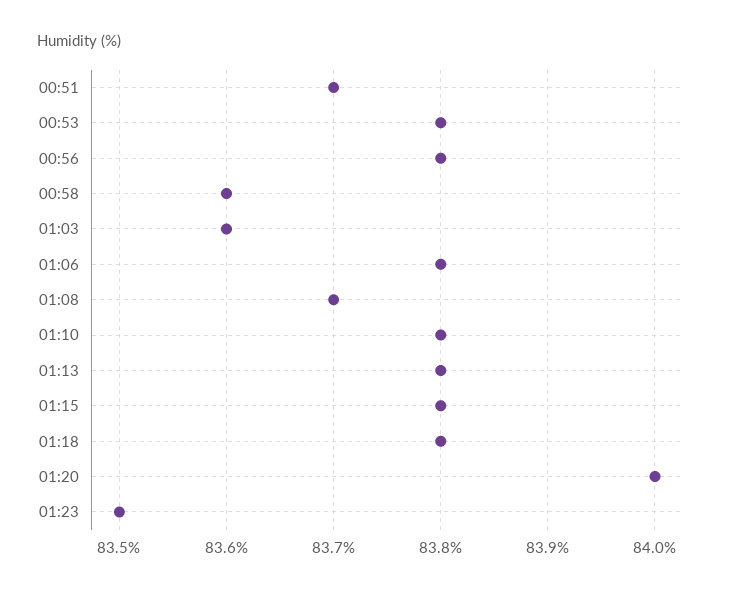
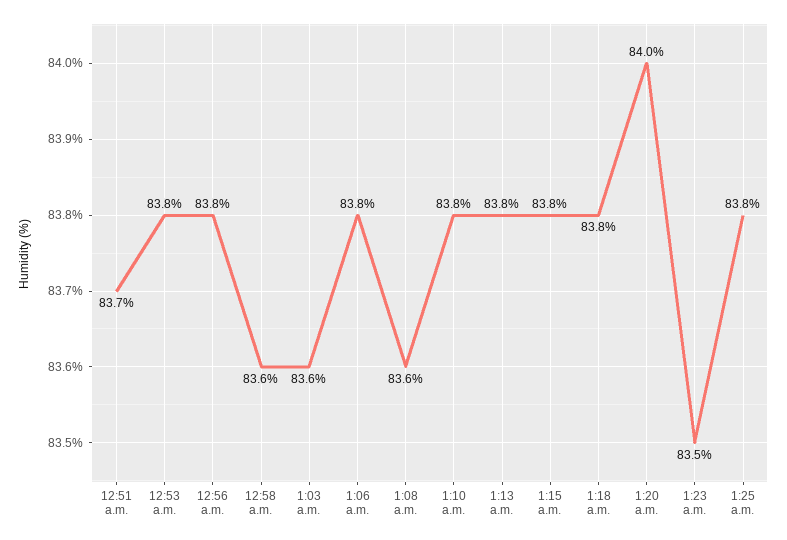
01:08: 83.7 -> 83.6
1:25 a.m.: none -> 83.8

